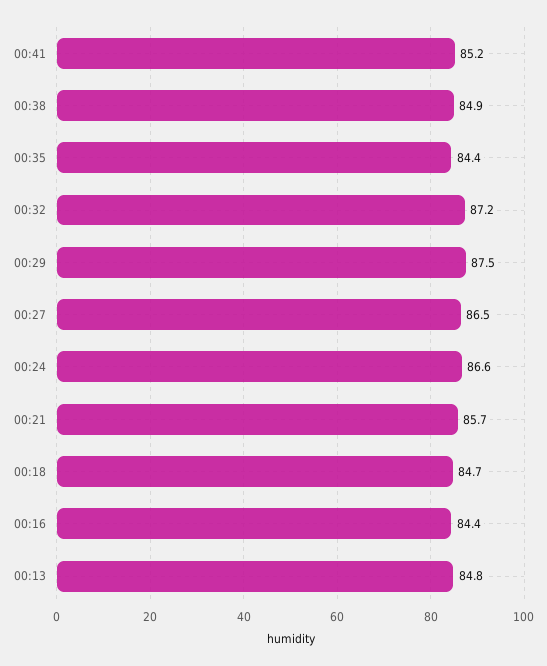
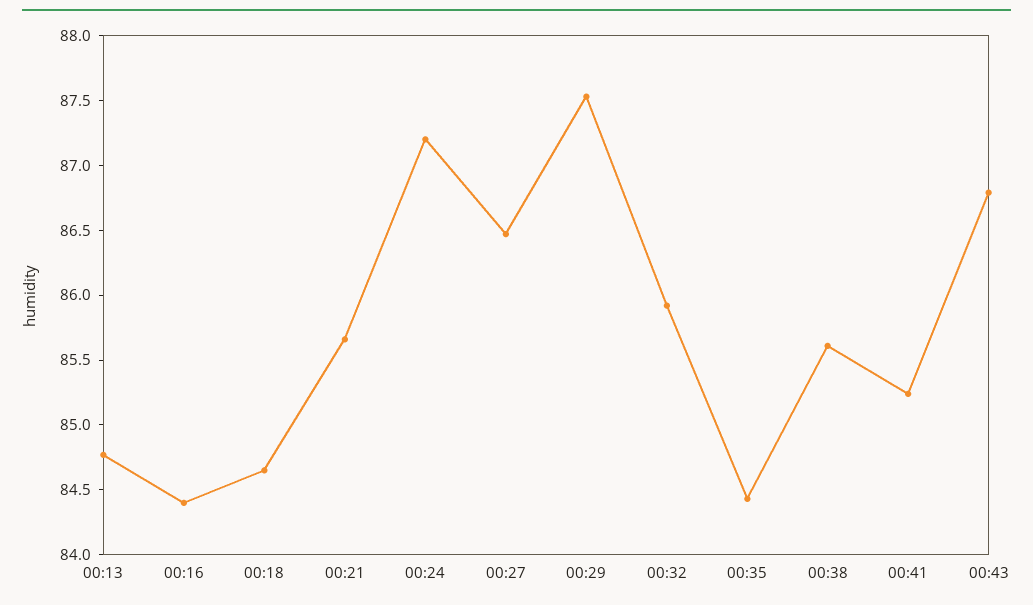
00:38: 84.9 -> 85.6
00:32: 87.2 -> 85.9
00:24: 86.6 -> 87.2
00:43: none -> 86.8

